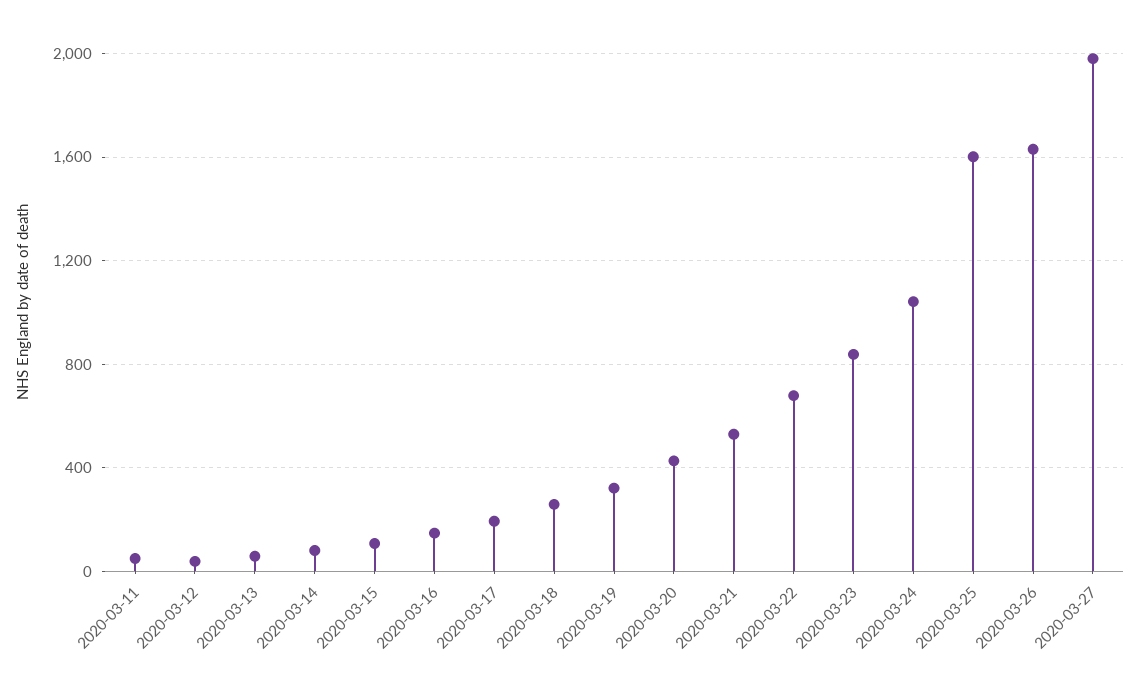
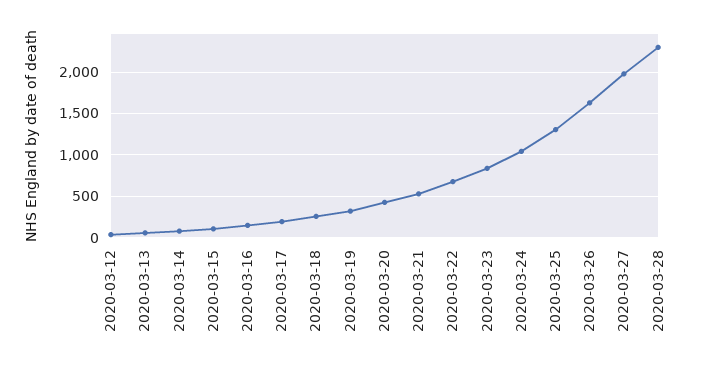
2020-03-11: 50 -> none
2020-03-25: 1600 -> 1300
2020-03-28: none -> 2300

